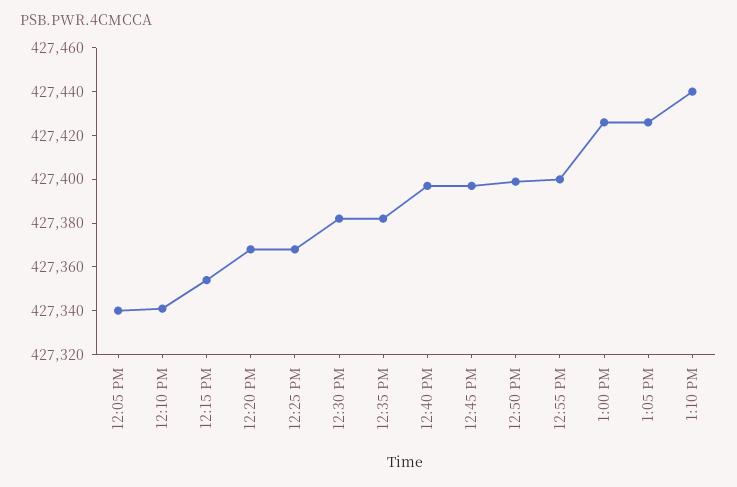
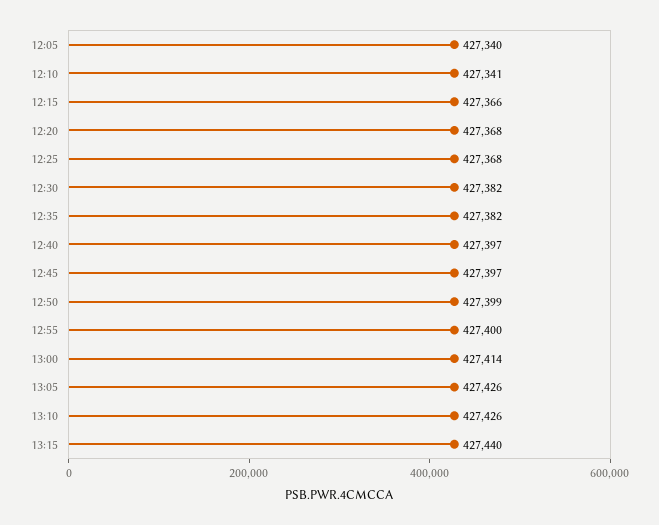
12:15 PM: 427355 -> 427366
1:00 PM: 427425 -> 427414
1:10 PM: 427440 -> 427426
13:15: none -> 427440

